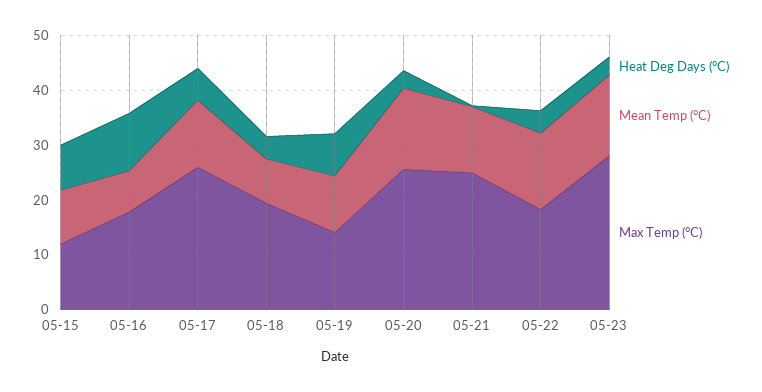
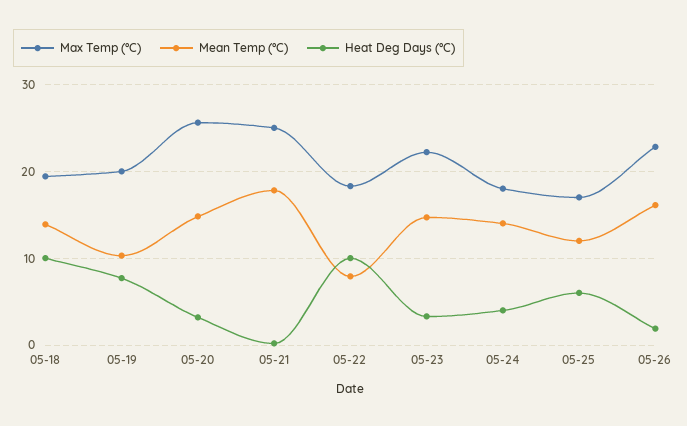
Heat Deg Days (°C), 05-15: 8 -> none
Mean Temp (°C), 05-15: 10 -> none
Max Temp (°C), 05-15: 12 -> none
Heat Deg Days (°C), 05-16: 10 -> none
Mean Temp (°C), 05-16: 8 -> none
Max Temp (°C), 05-16: 18 -> none
Heat Deg Days (°C), 05-17: 6 -> none
Mean Temp (°C), 05-17: 12 -> none
Max Temp (°C), 05-17: 26 -> none
Heat Deg Days (°C), 05-18: 4 -> 10
Mean Temp (°C), 05-18: 8 -> 14
Max Temp (°C), 05-19: 14 -> 20
Mean Temp (°C), 05-21: 12 -> 18
Heat Deg Days (°C), 05-22: 4 -> 10
Mean Temp (°C), 05-22: 14 -> 8
Max Temp (°C), 05-23: 28 -> 22
Max Temp (°C), 05-24: none -> 18
Mean Temp (°C), 05-24: none -> 14
Heat Deg Days (°C), 05-24: none -> 4
Max Temp (°C), 05-25: none -> 17
Mean Temp (°C), 05-25: none -> 12
Heat Deg Days (°C), 05-25: none -> 6
Max Temp (°C), 05-26: none -> 23
Mean Temp (°C), 05-26: none -> 16
Heat Deg Days (°C), 05-26: none -> 2

